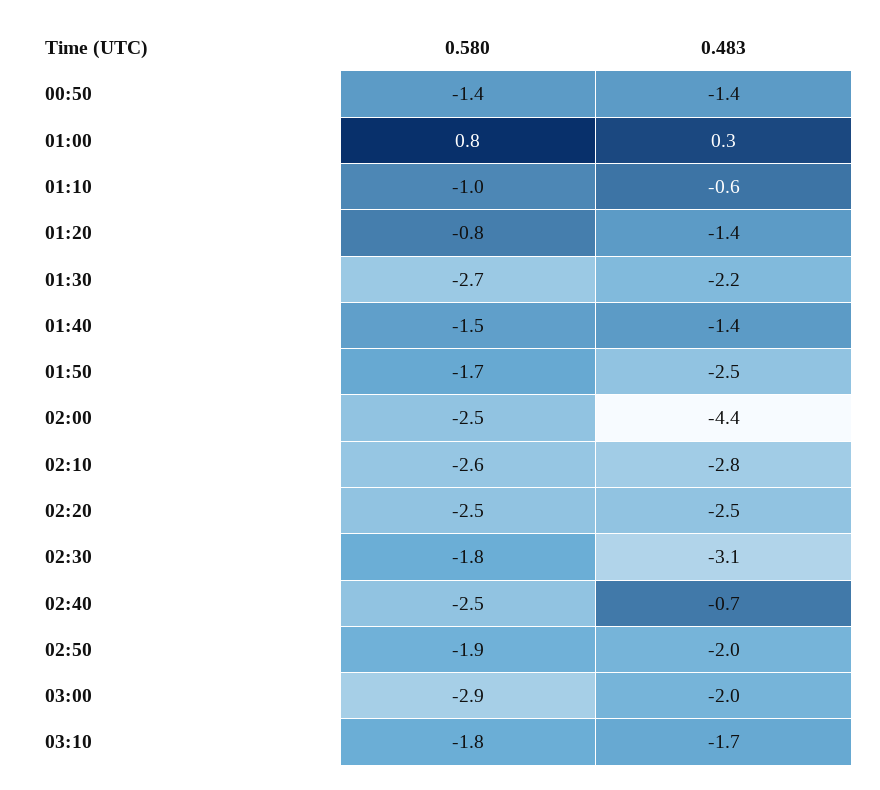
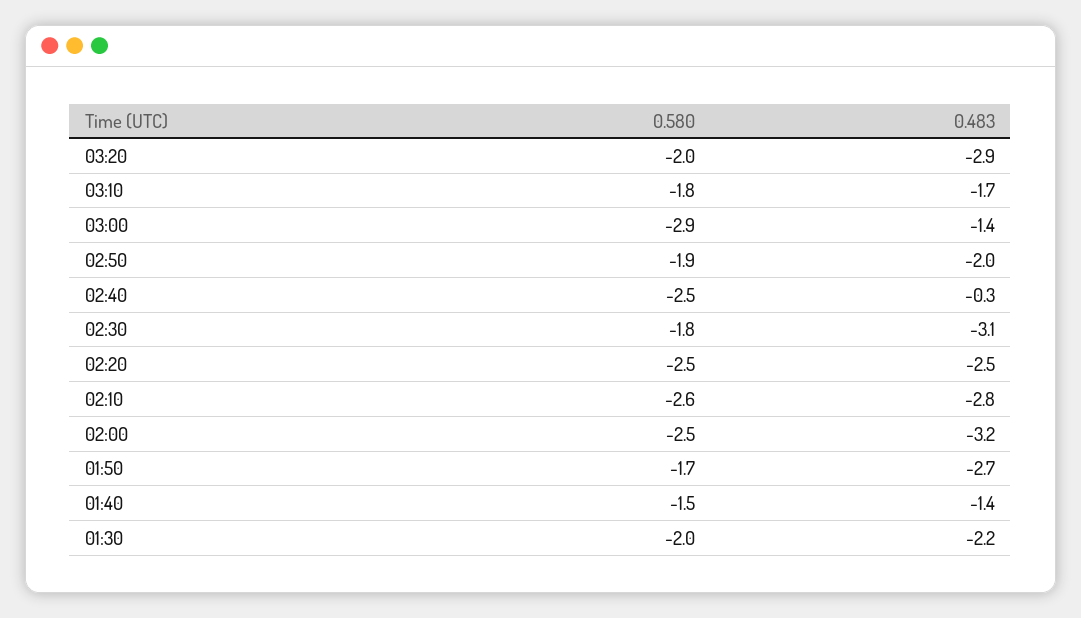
0.580, 00:50: -1.4 -> none
0.483, 00:50: -1.4 -> none
0.580, 01:00: 0.8 -> none
0.483, 01:00: 0.3 -> none
0.580, 01:10: -1 -> none
0.483, 01:10: -0.6 -> none
0.580, 01:20: -0.8 -> none
0.483, 01:20: -1.4 -> none
0.580, 01:30: -2.7 -> -2
0.483, 01:50: -2.5 -> -2.7
0.483, 02:00: -4.4 -> -3.2
0.483, 02:40: -0.7 -> -0.3
0.483, 03:00: -2 -> -1.4
0.580, 03:20: none -> -2
0.483, 03:20: none -> -2.9

